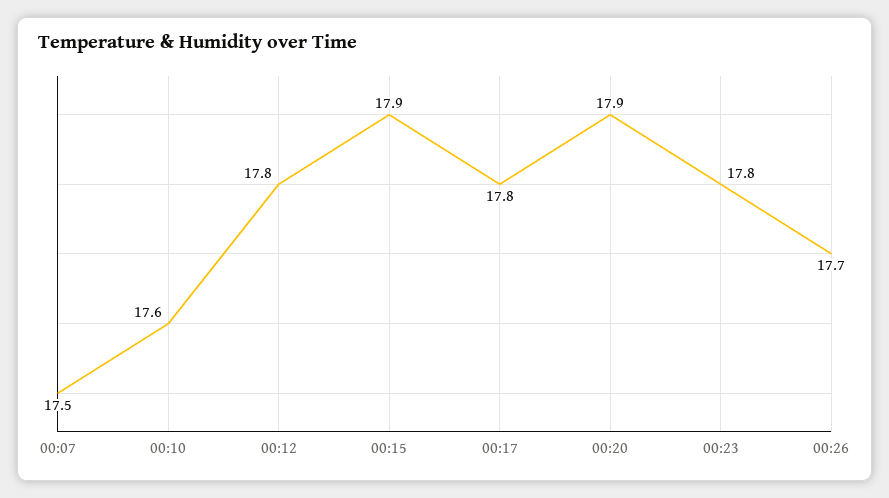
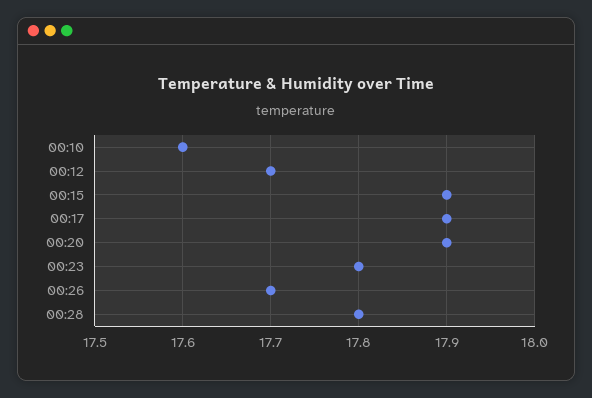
00:07: 17.5 -> none
00:12: 17.8 -> 17.7
00:17: 17.8 -> 17.9
00:28: none -> 17.8

